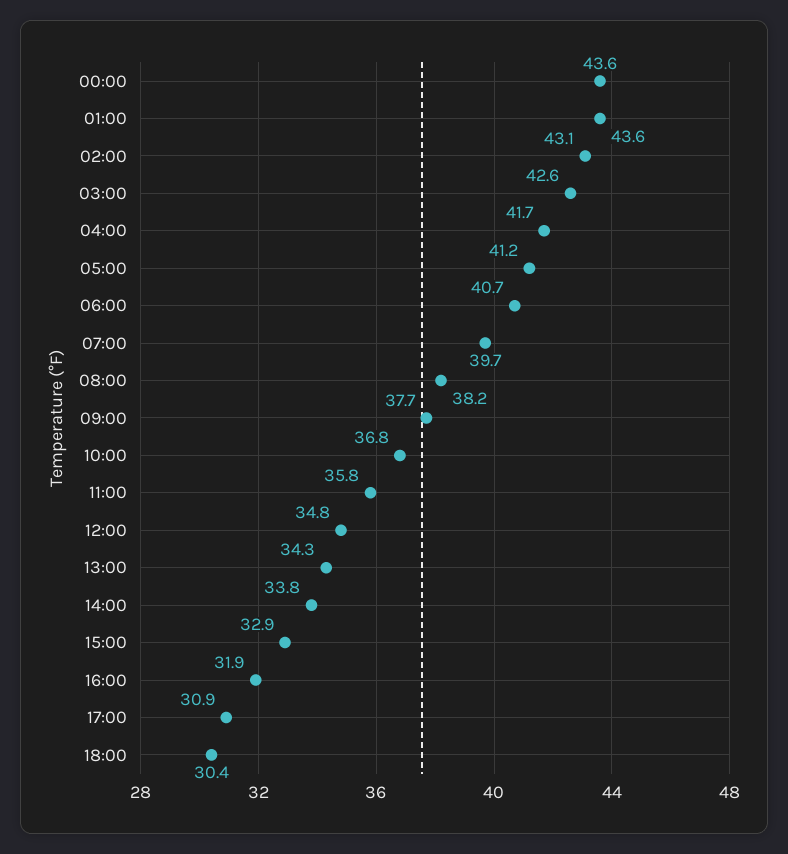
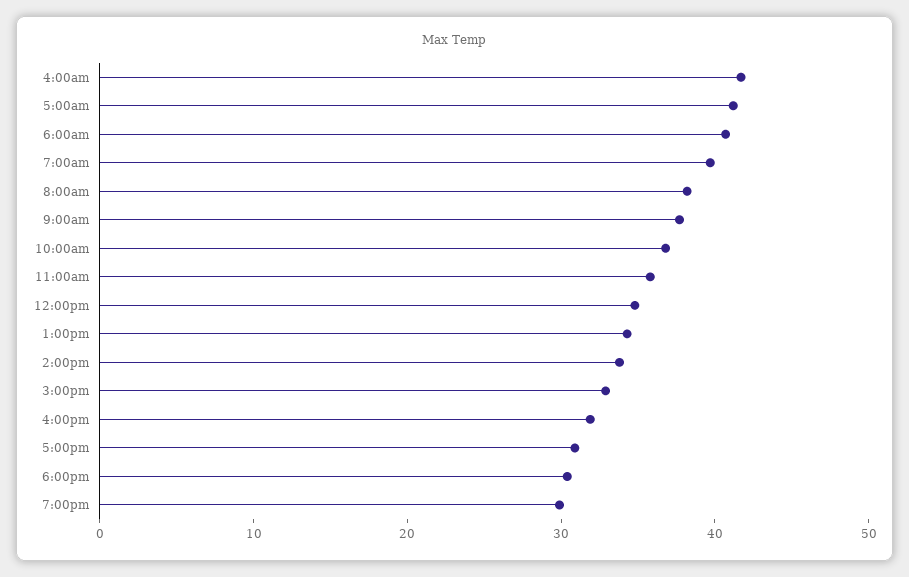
00:00: 43.6 -> none
01:00: 43.6 -> none
02:00: 43.1 -> none
03:00: 42.6 -> none
7:00pm: none -> 30

